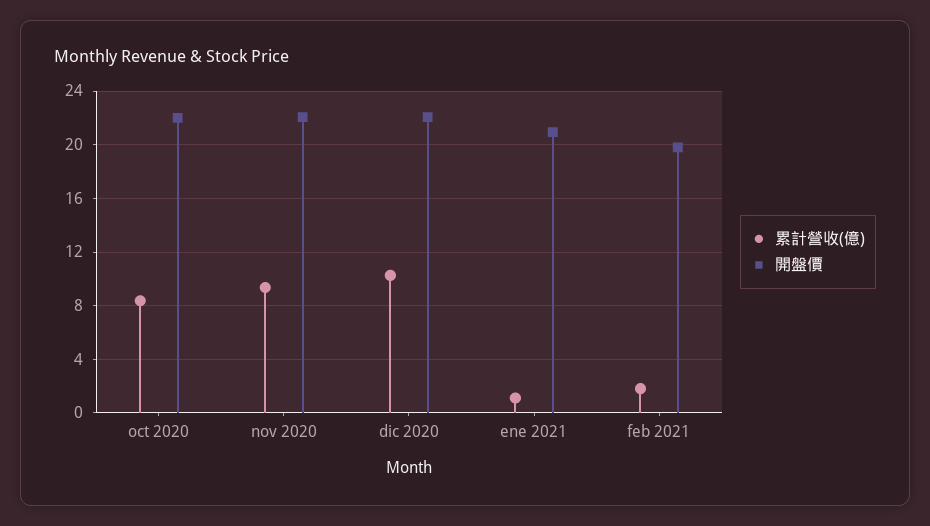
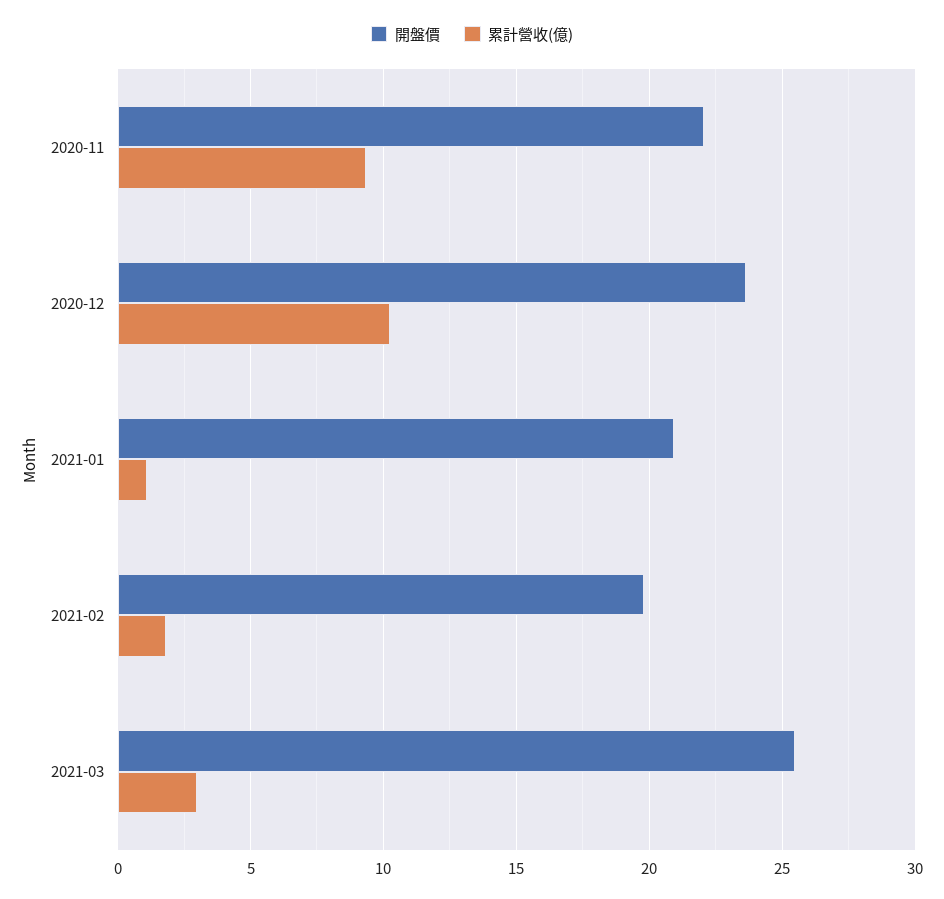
累計營收(億), oct 2020: 8.5 -> none
開盤價, oct 2020: 22 -> none
開盤價, dic 2020: 22 -> 23.5
開盤價, 2021-03: none -> 25.5
累計營收(億), 2021-03: none -> 3

